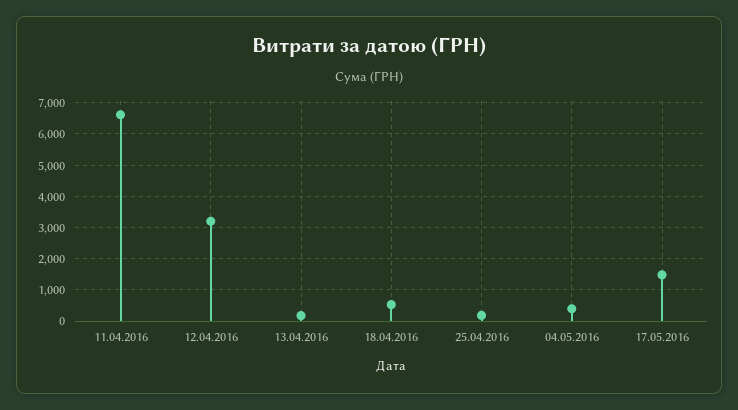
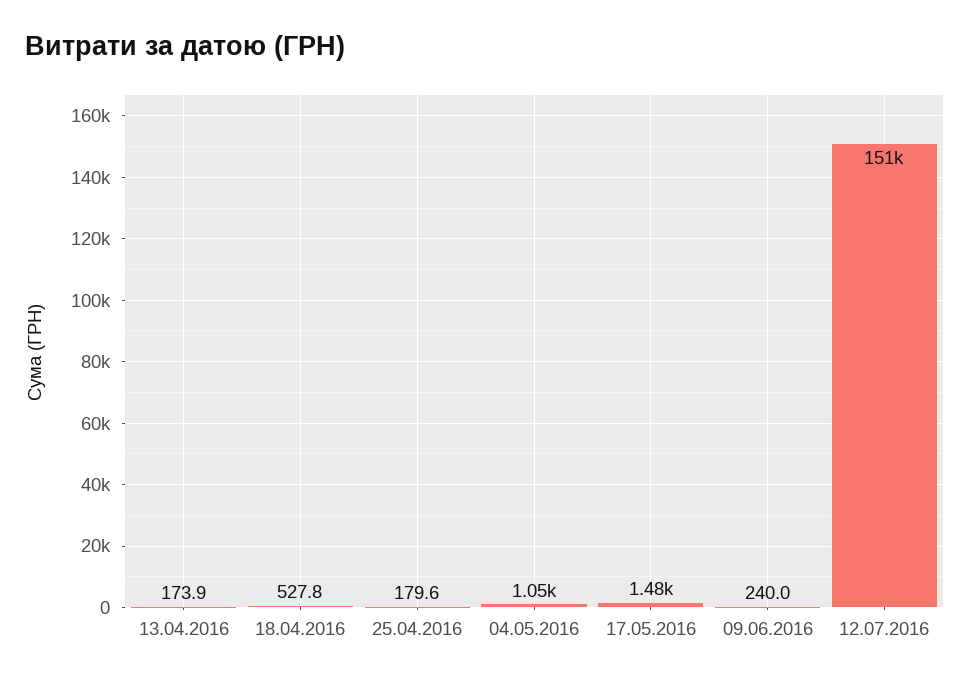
11.04.2016: 6600 -> none
12.04.2016: 3200 -> none
04.05.2016: 400 -> 1050
09.06.2016: none -> 240
12.07.2016: none -> 151000

